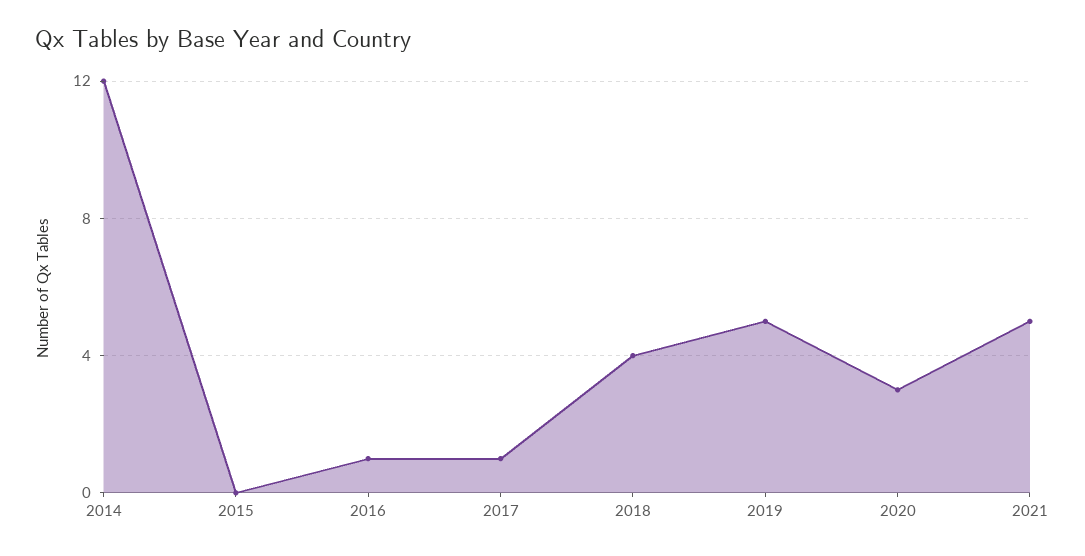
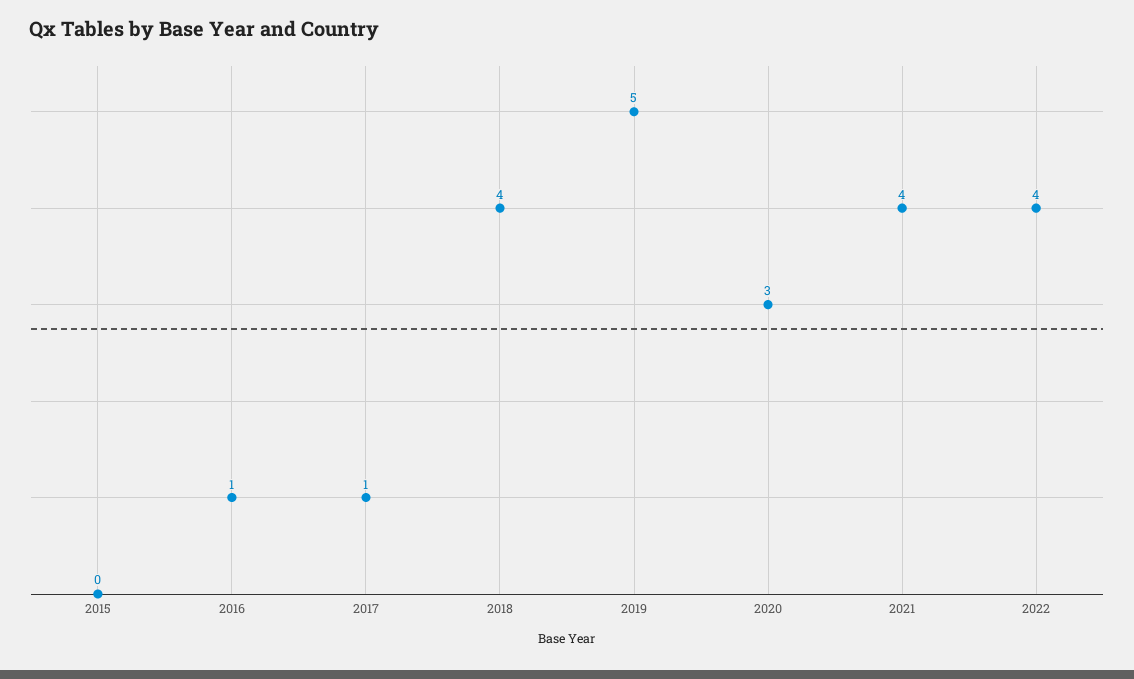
2014: 12 -> none
2021: 5 -> 4
2022: none -> 4

